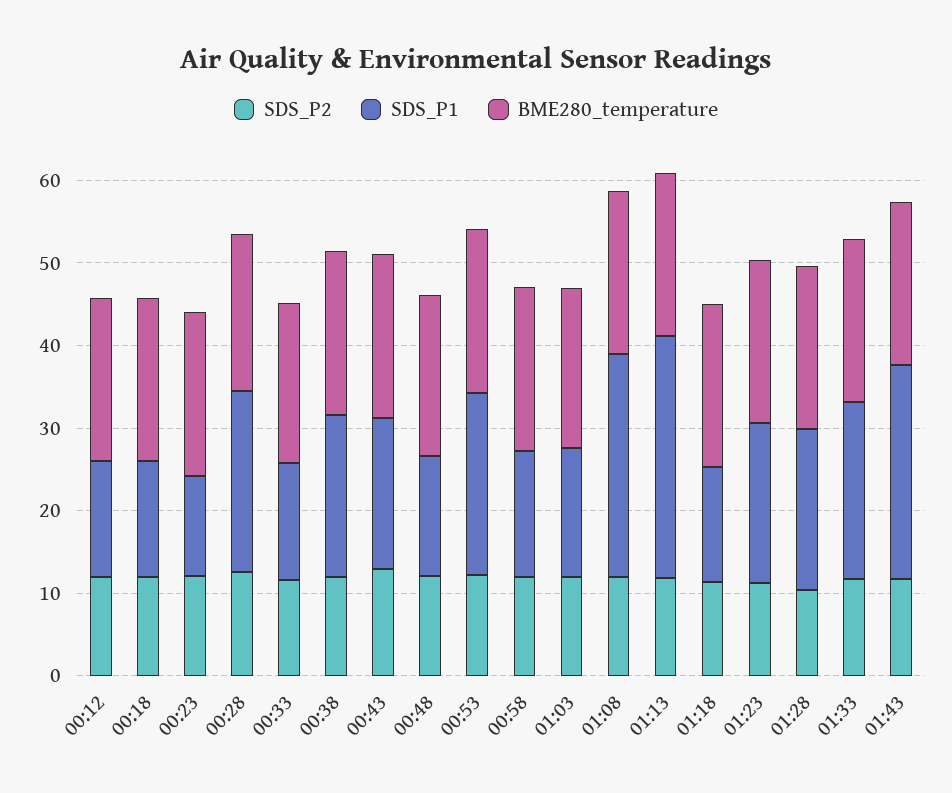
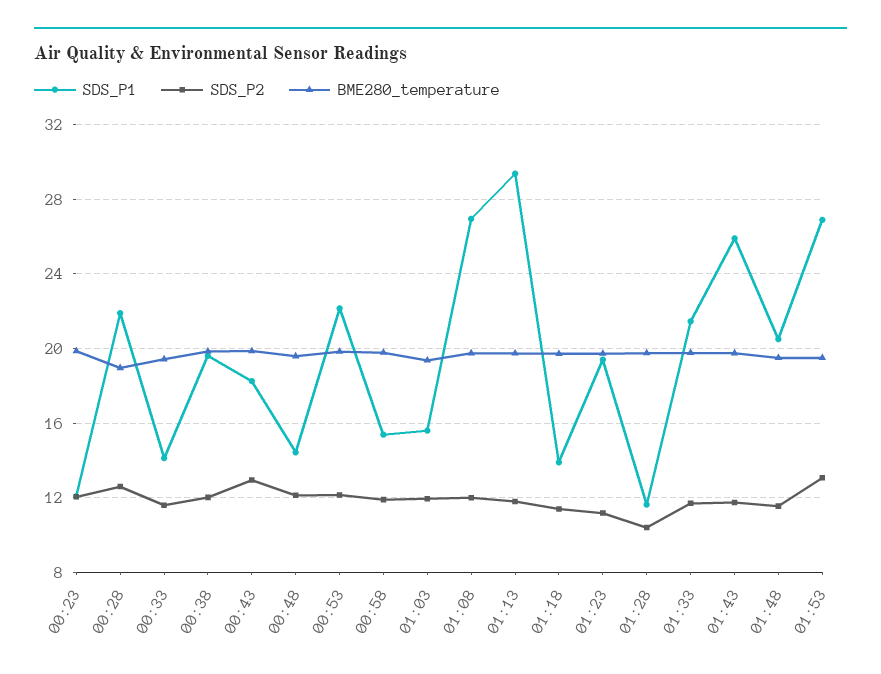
SDS_P2, 00:12: 12 -> none
SDS_P1, 00:12: 14 -> none
BME280_temperature, 00:12: 20 -> none
SDS_P2, 00:18: 12 -> none
SDS_P1, 00:18: 14 -> none
BME280_temperature, 00:18: 20 -> none
SDS_P1, 01:28: 20 -> 11.5
SDS_P1, 01:48: none -> 20.5
SDS_P2, 01:48: none -> 11.5
BME280_temperature, 01:48: none -> 19.5
SDS_P1, 01:53: none -> 27
SDS_P2, 01:53: none -> 13
BME280_temperature, 01:53: none -> 19.5

